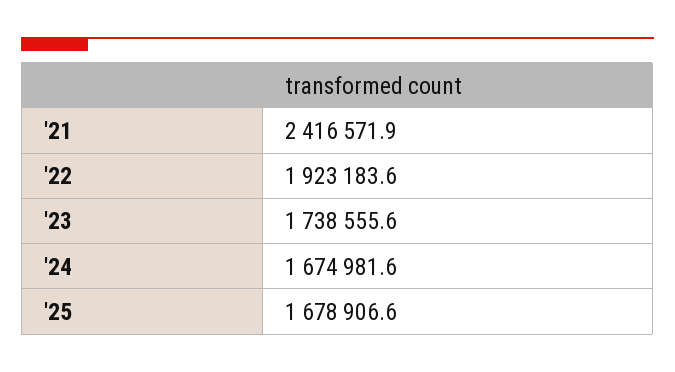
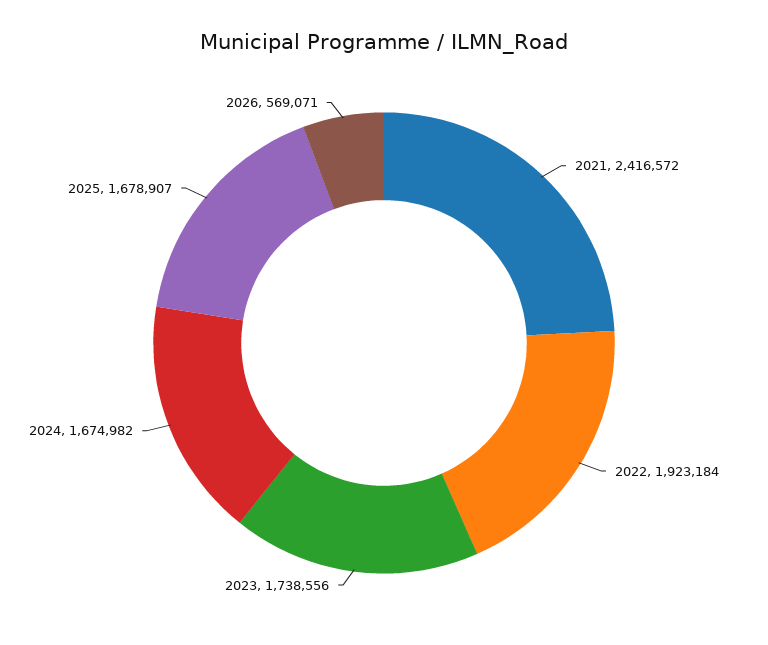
2026: none -> 569071

